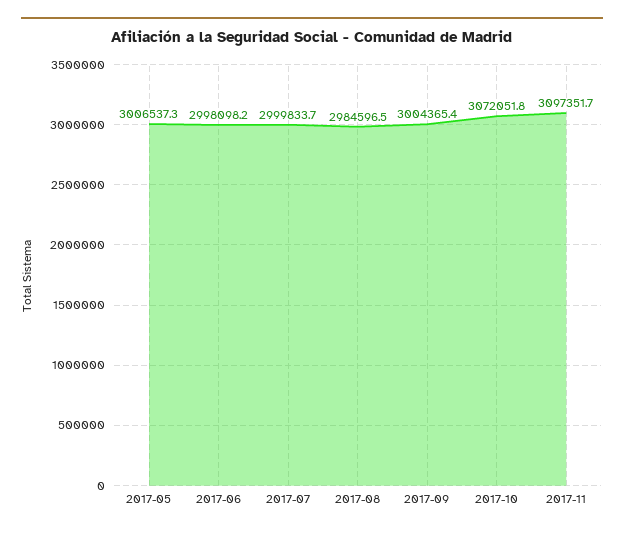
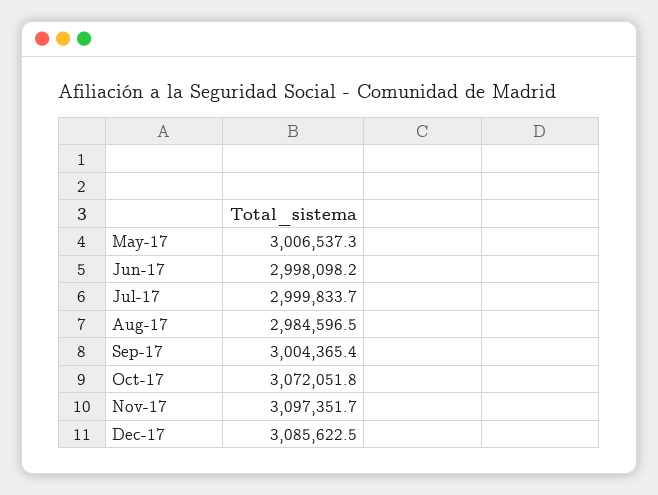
Dec-17: none -> 3085622.5

